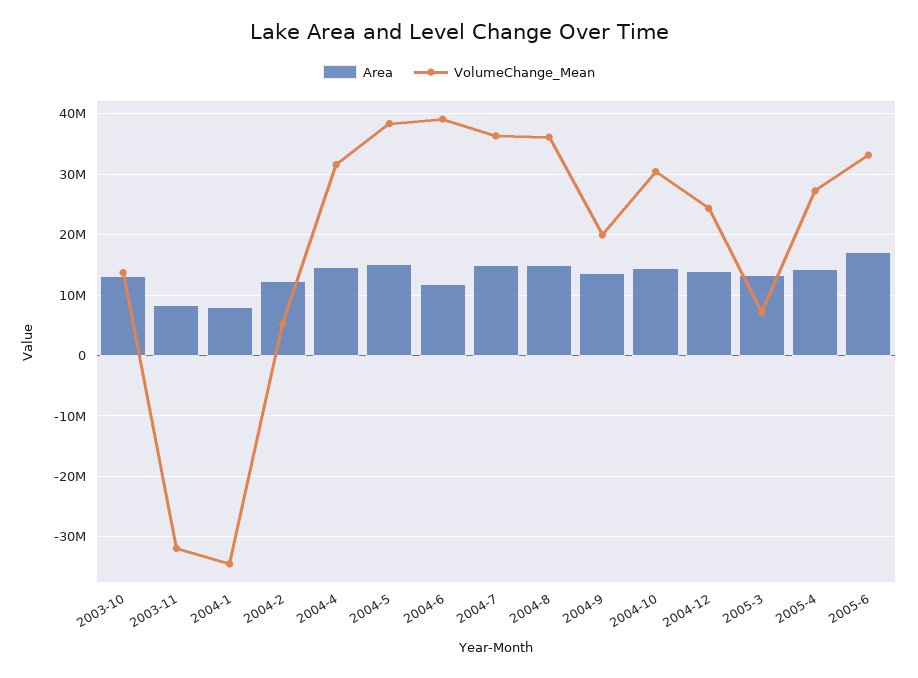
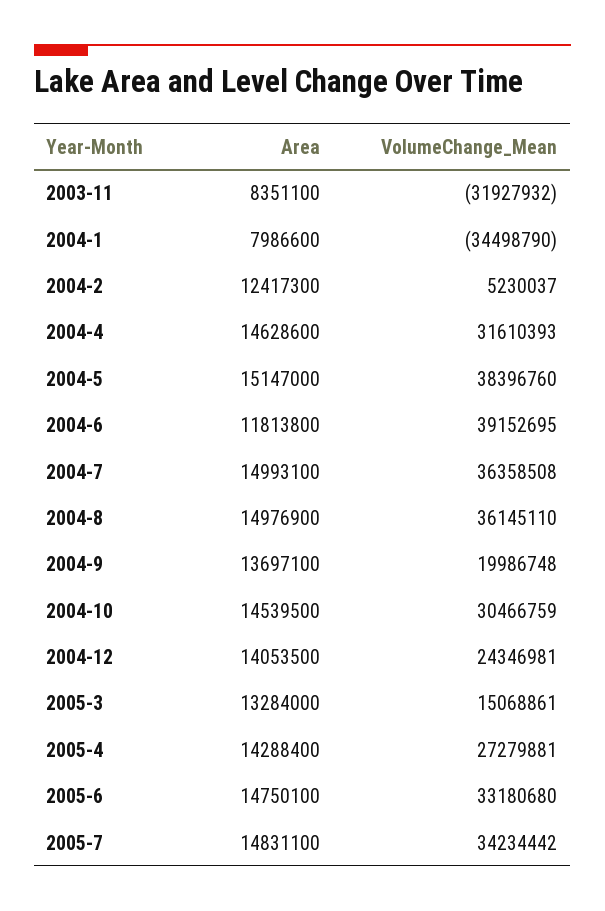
Area, 2003-10: 13000000 -> none
VolumeChange_Mean, 2003-10: 14000000 -> none
VolumeChange_Mean, 2005-3: 7000000 -> 15068861
Area, 2005-6: 17000000 -> 14750100
Area, 2005-7: none -> 14831100
VolumeChange_Mean, 2005-7: none -> 34234442

